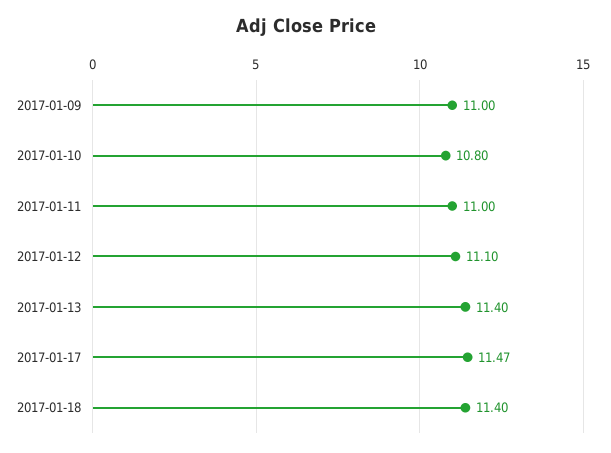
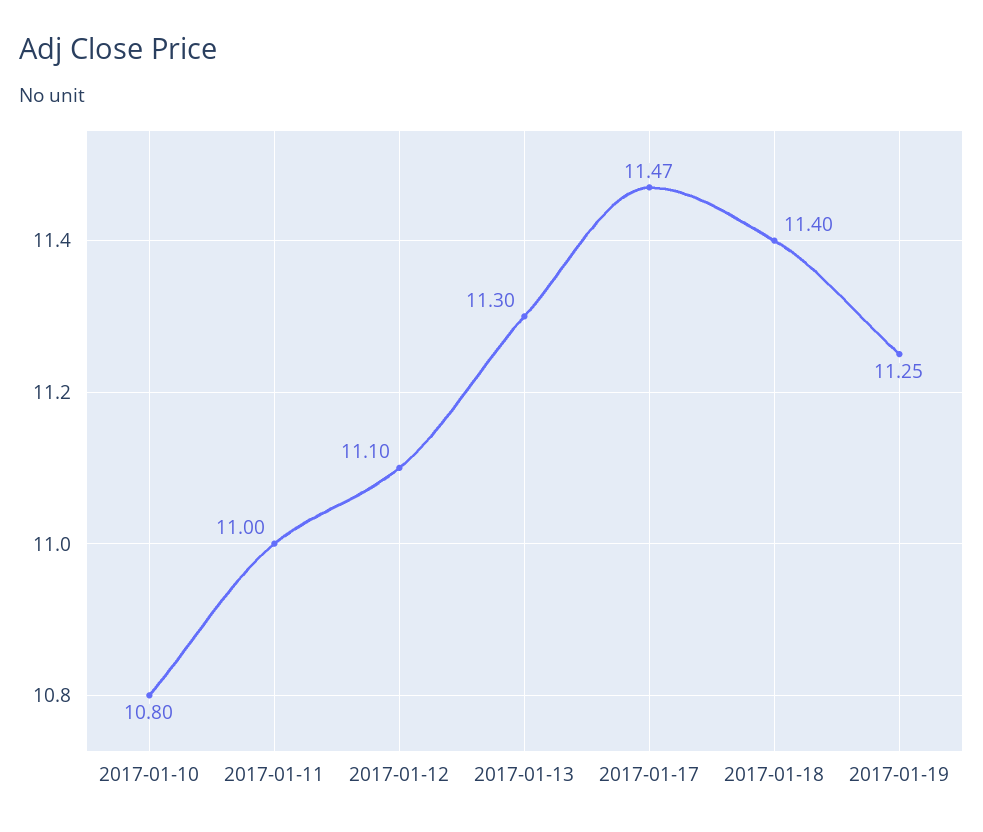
2017-01-09: 11 -> none
2017-01-13: 11.4 -> 11.3
2017-01-19: none -> 11.25

